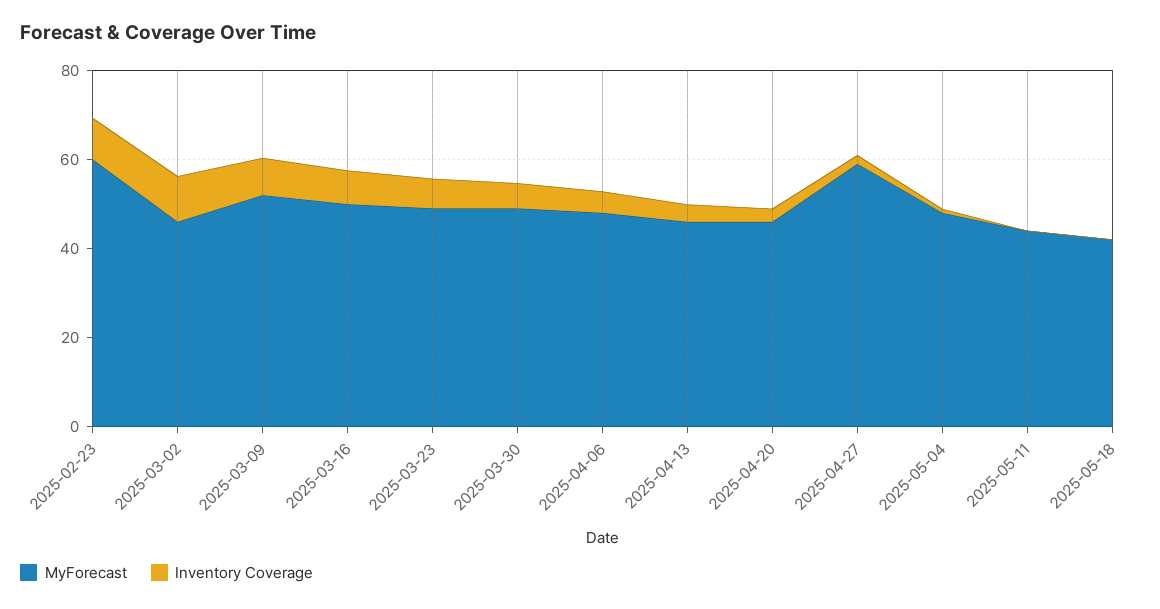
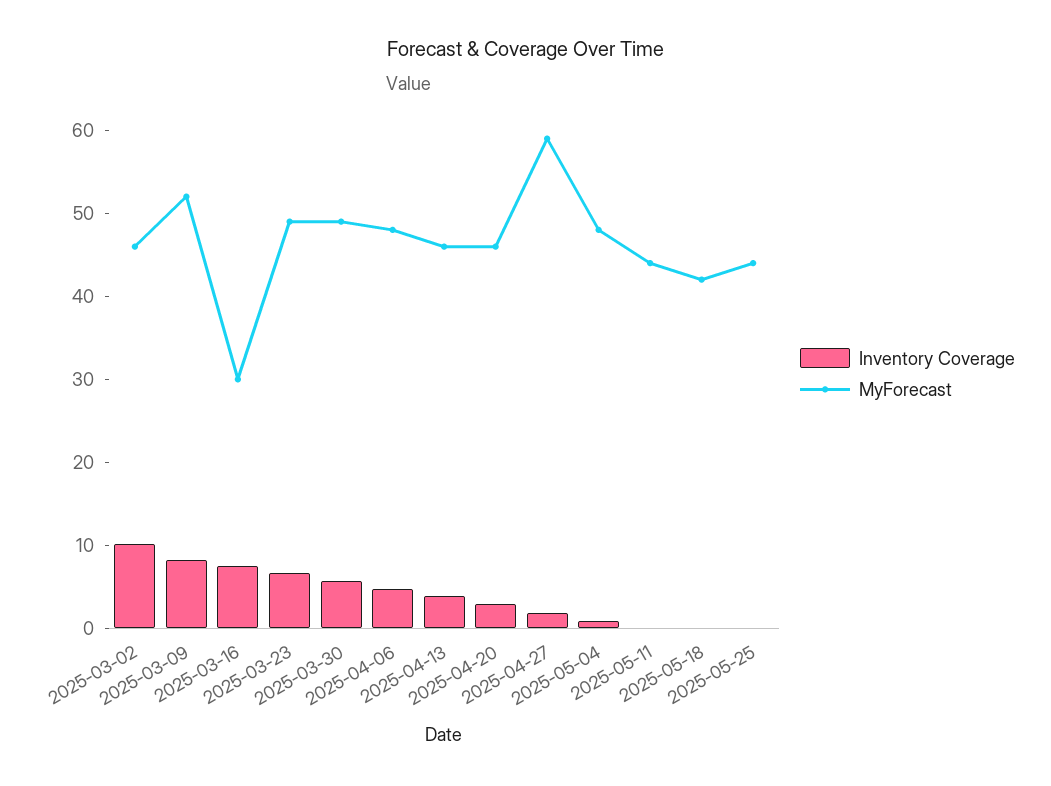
MyForecast, 2025-02-23: 60 -> none
Inventory Coverage, 2025-02-23: 10 -> none
MyForecast, 2025-03-16: 50 -> 30
Inventory Coverage, 2025-05-25: none -> 0
MyForecast, 2025-05-25: none -> 44

